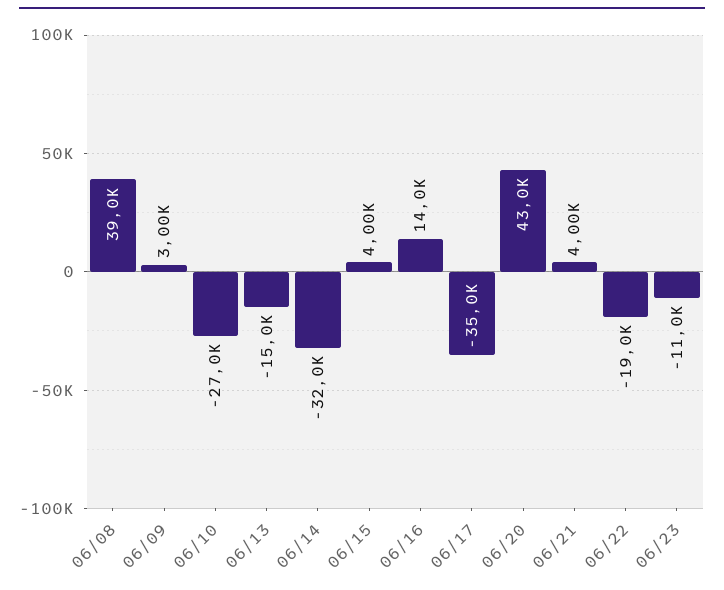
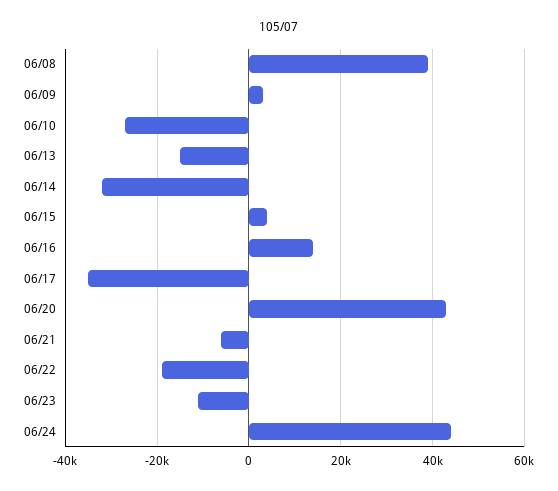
06/21: 4000 -> -6000
06/24: none -> 44000

